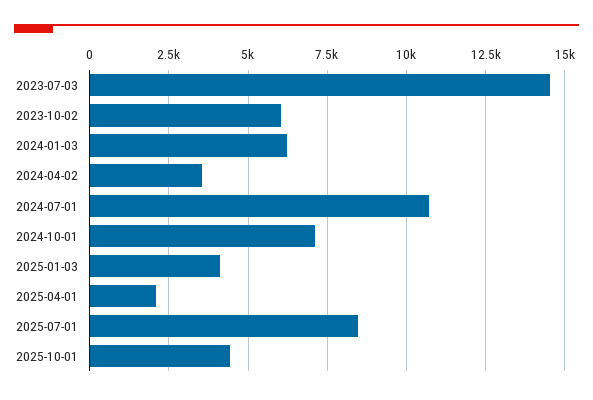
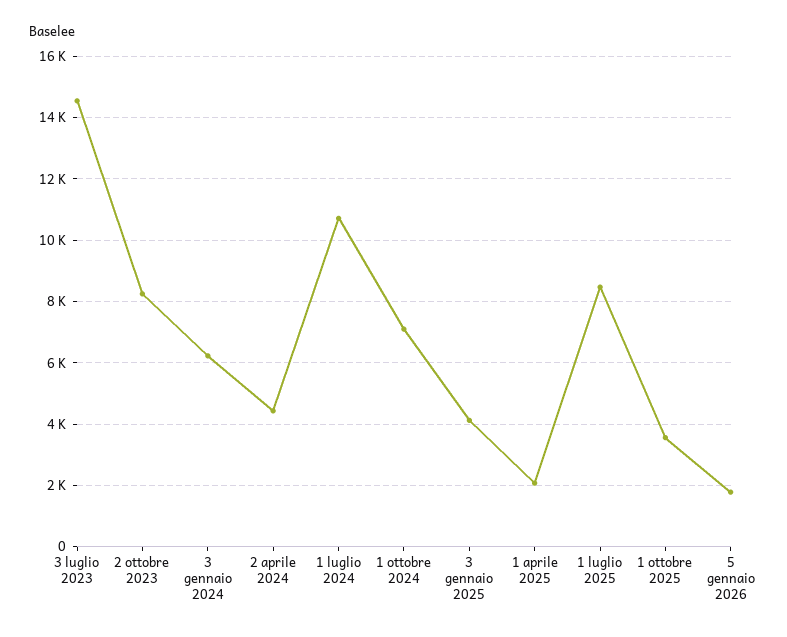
2023-10-02: 6000 -> 8200
2024-04-02: 3500 -> 4400
2025-10-01: 4500 -> 3600
5 gennaio 2026: none -> 1800

